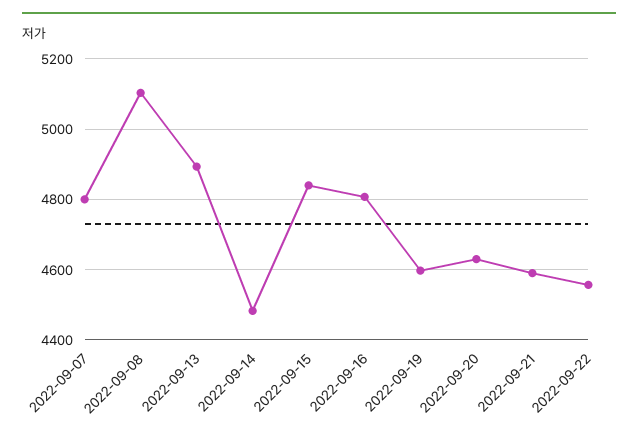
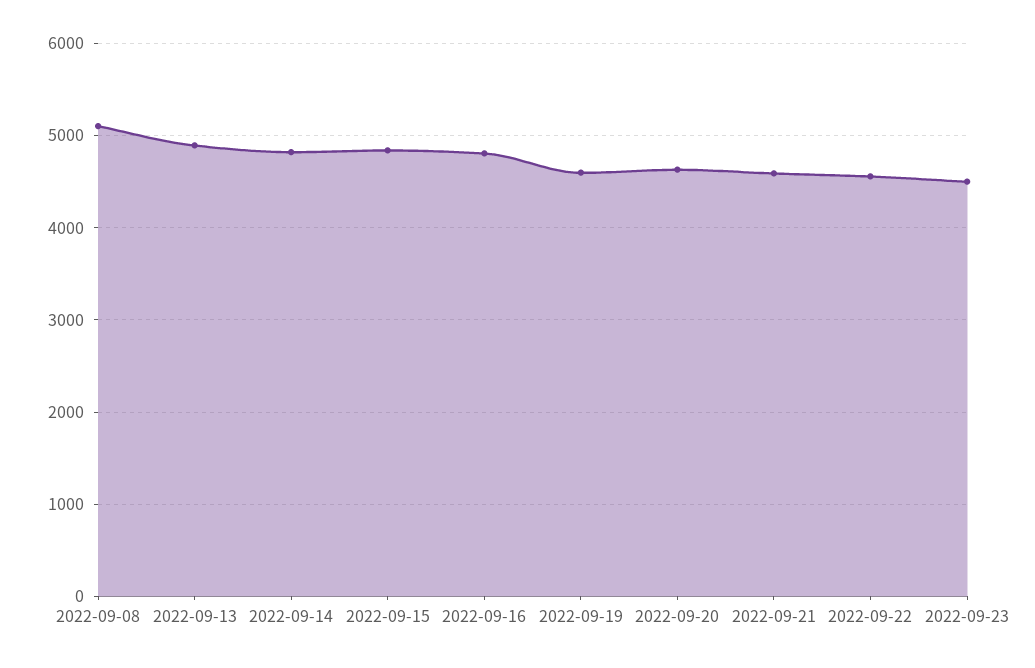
2022-09-07: 4800 -> none
2022-09-14: 4480 -> 4800
2022-09-23: none -> 4500

